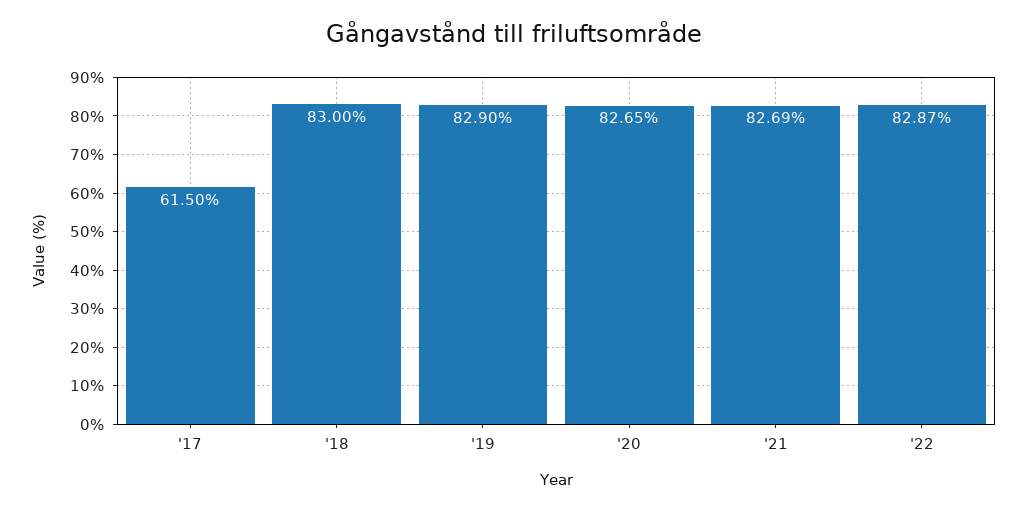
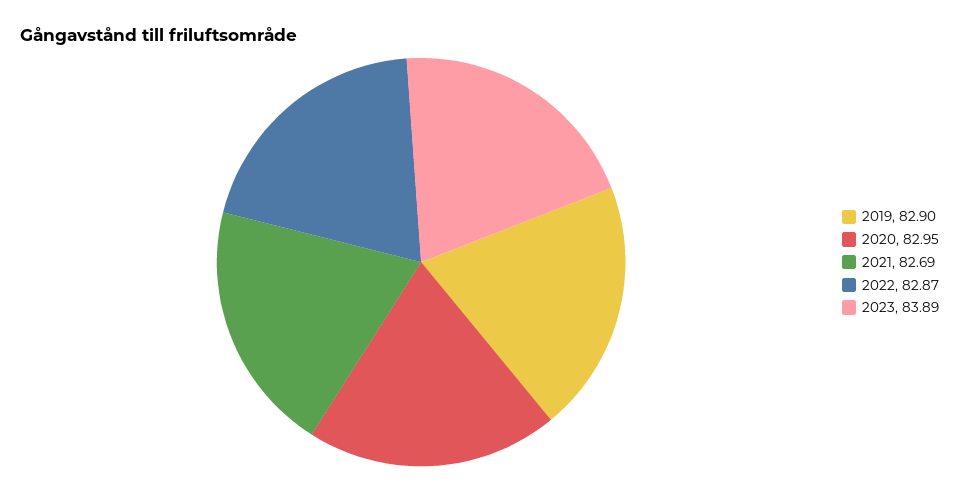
'17: 61.5 -> none
'18: 83 -> none
'20: 82.65 -> 82.95
2023: none -> 83.89

